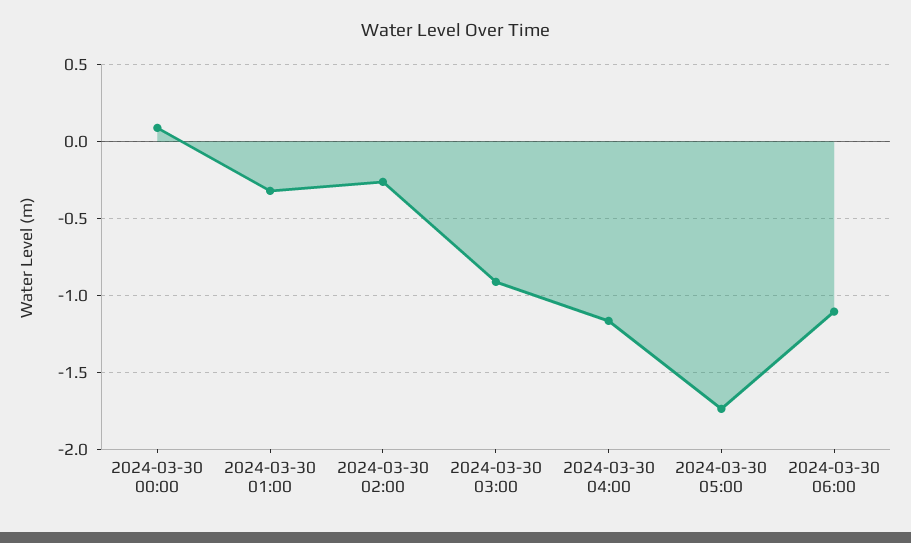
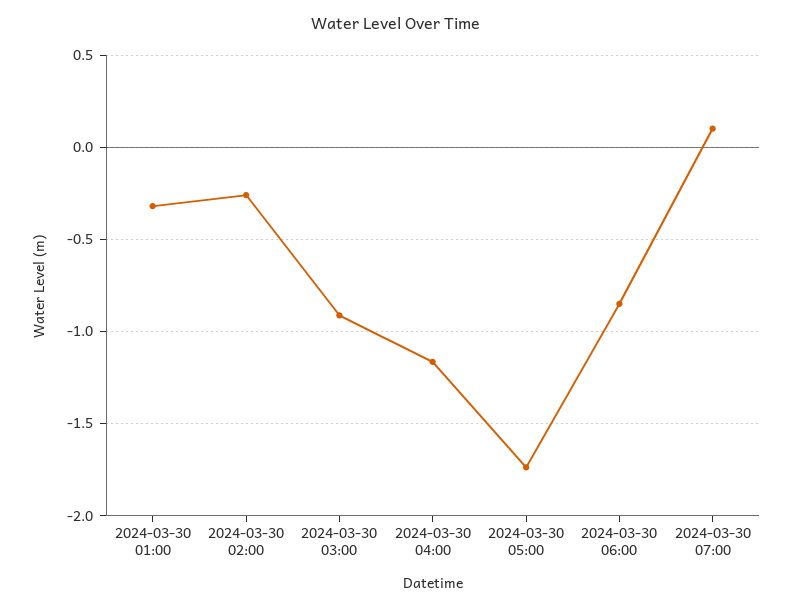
2024-03-30 00:00: 0.1 -> none
2024-03-30 06:00: -1.1 -> -0.85
2024-03-30 07:00: none -> 0.1

